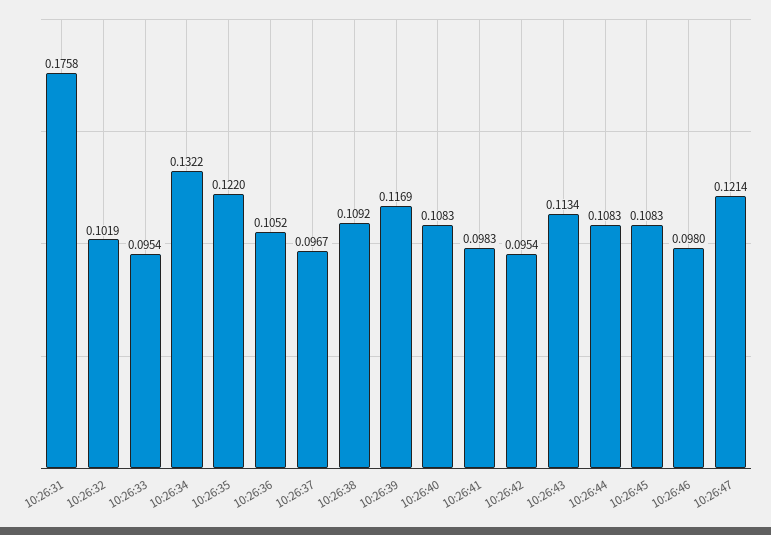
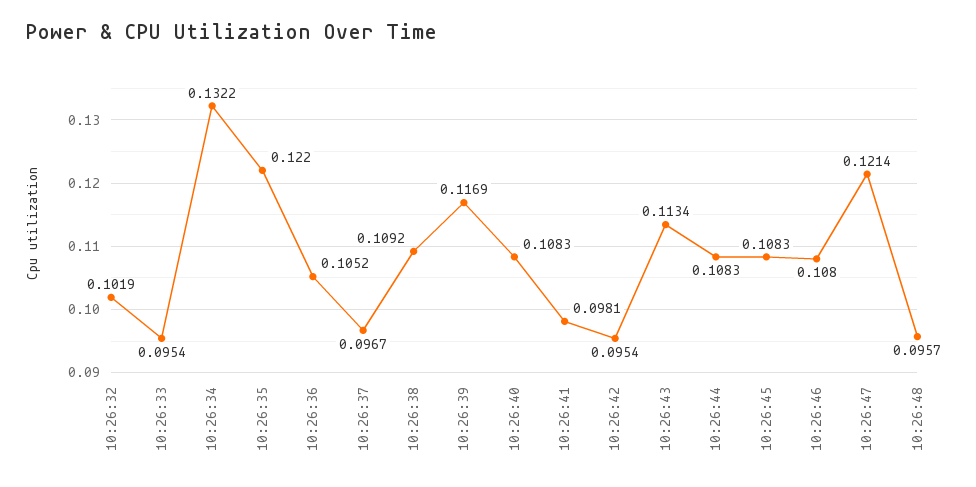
10:26:31: 0.1758 -> none
10:26:41: 0.0983 -> 0.0981
10:26:46: 0.098 -> 0.108
10:26:48: none -> 0.0957

